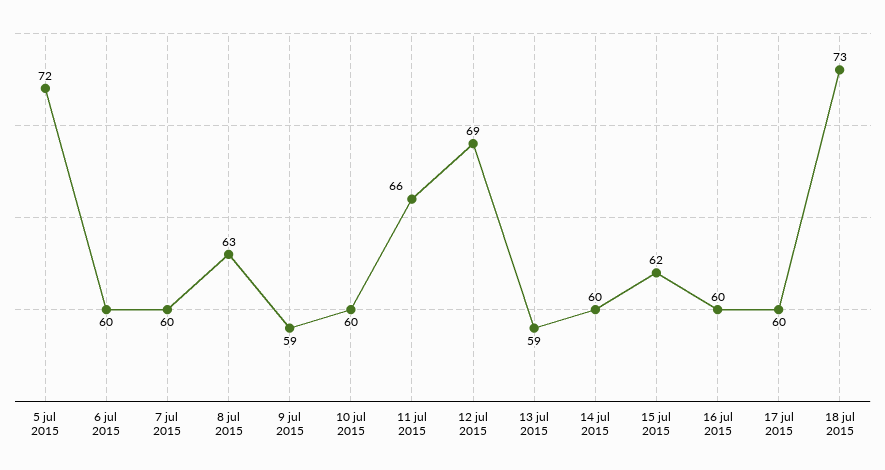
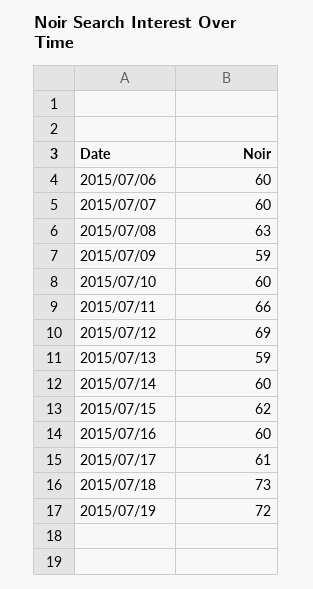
5 jul 2015: 72 -> none
17 jul 2015: 60 -> 61
2015/07/19: none -> 72

